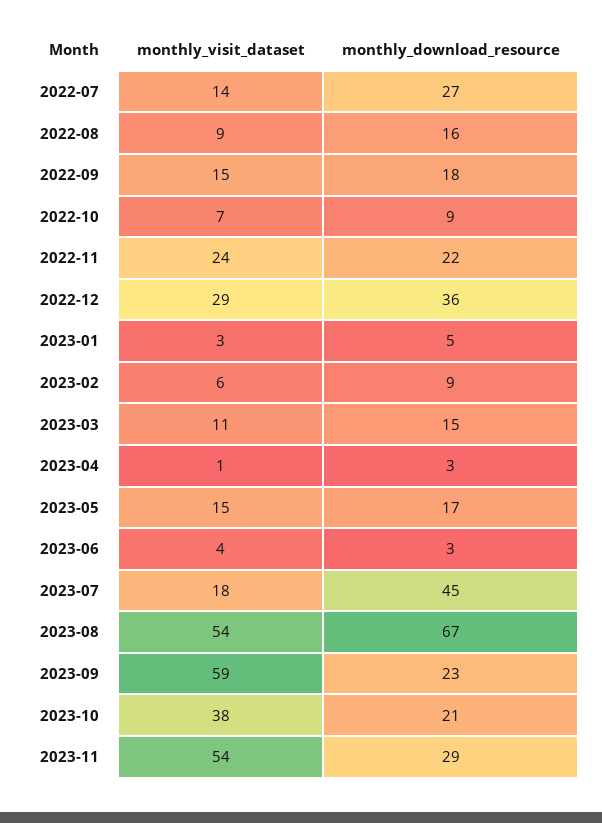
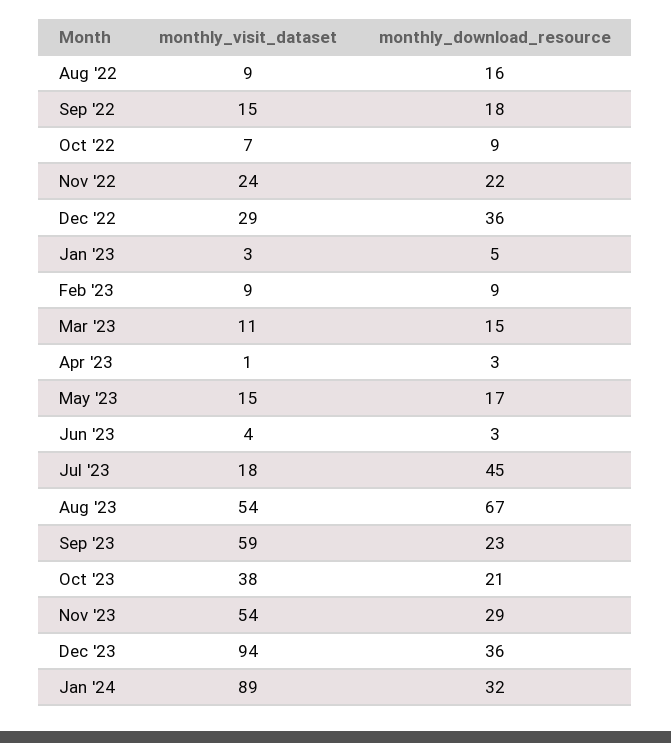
monthly_visit_dataset, 2022-07: 14 -> none
monthly_download_resource, 2022-07: 27 -> none
monthly_visit_dataset, 2023-02: 6 -> 9
monthly_visit_dataset, Dec '23: none -> 94
monthly_download_resource, Dec '23: none -> 36
monthly_visit_dataset, Jan '24: none -> 89
monthly_download_resource, Jan '24: none -> 32

